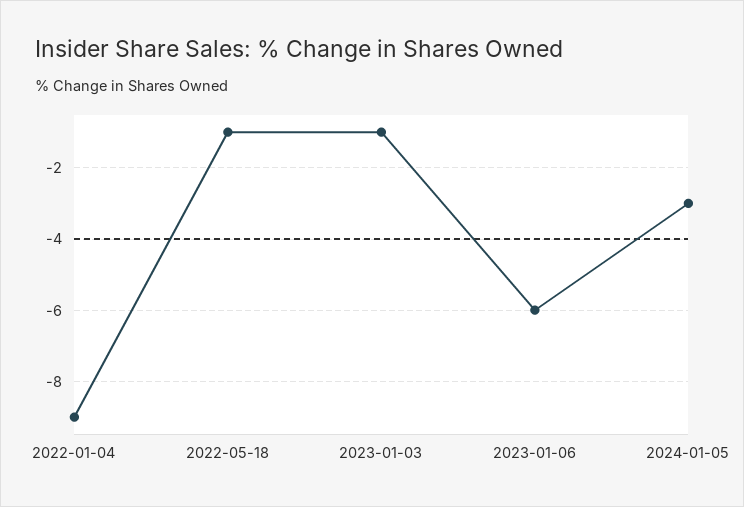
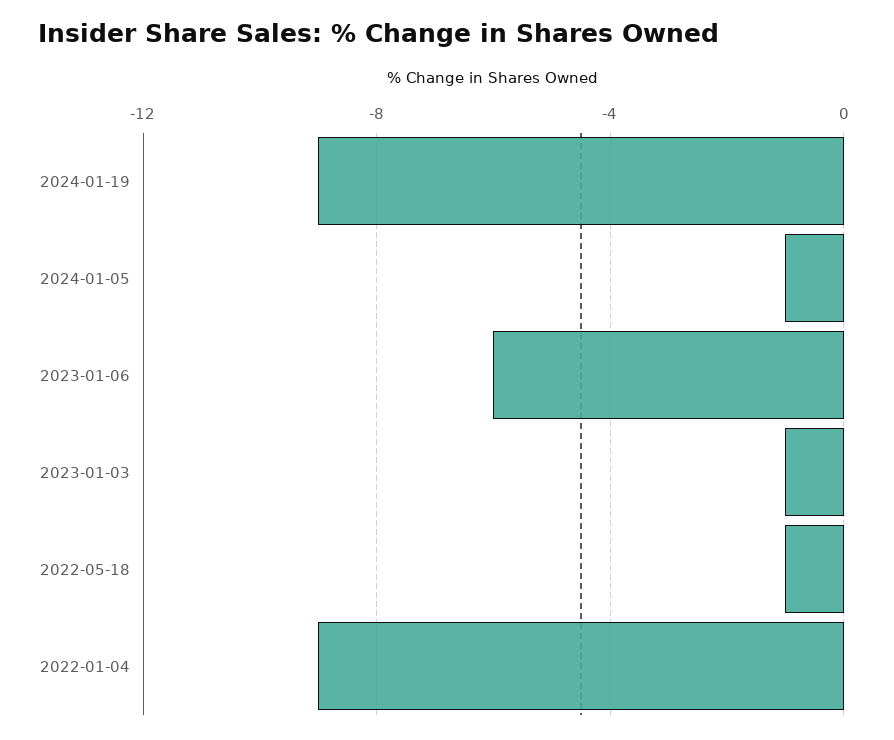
2024-01-05: -3 -> -1
2024-01-19: none -> -9

